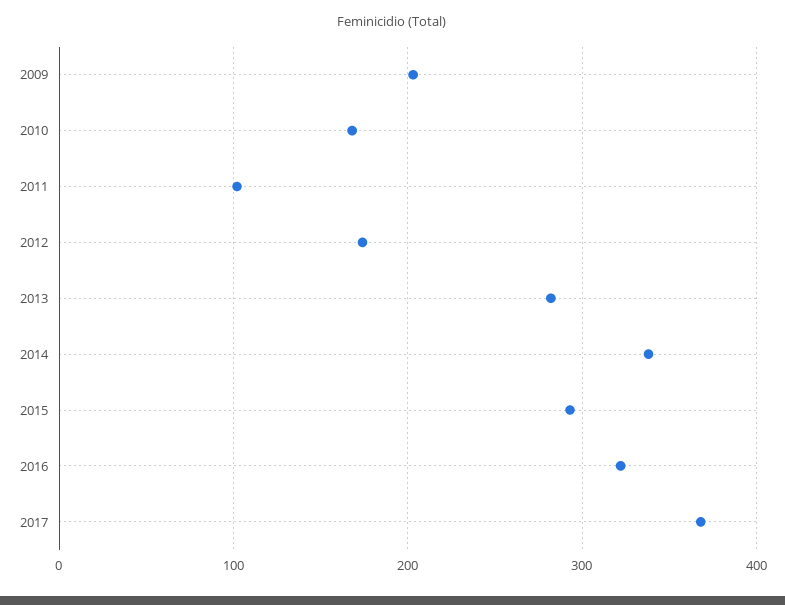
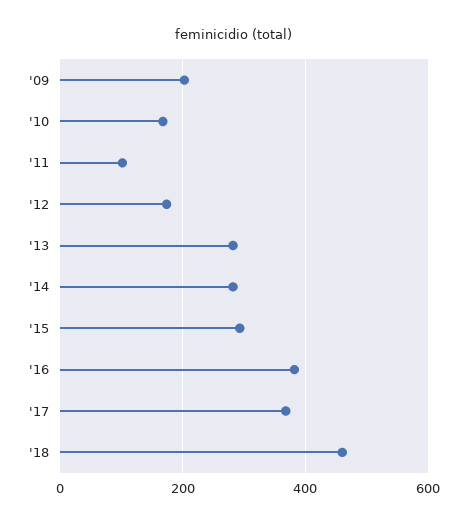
2014: 340 -> 280
2016: 320 -> 380
'18: none -> 460

